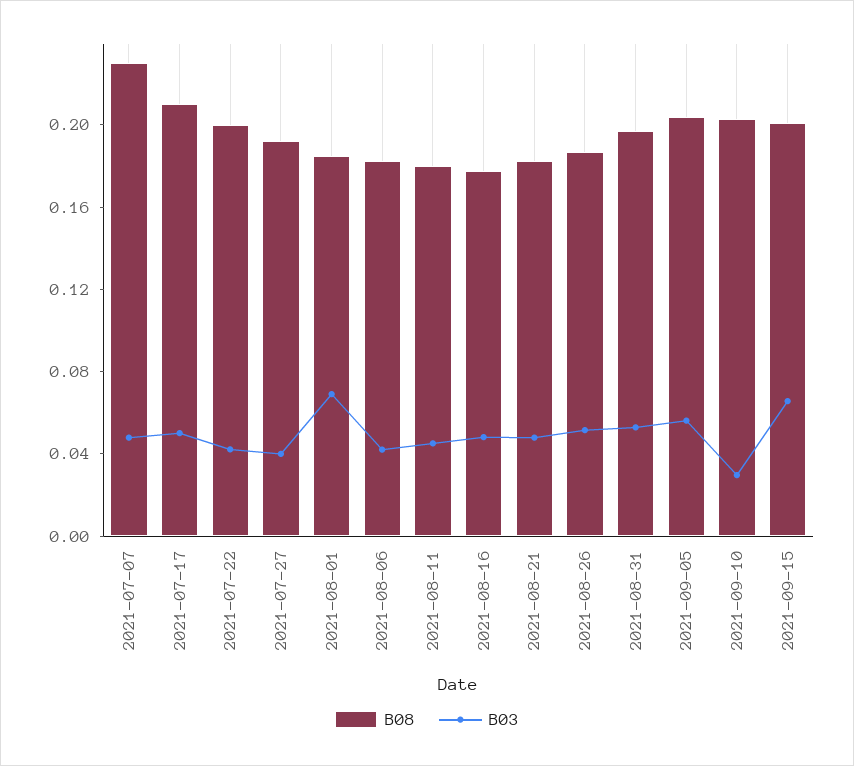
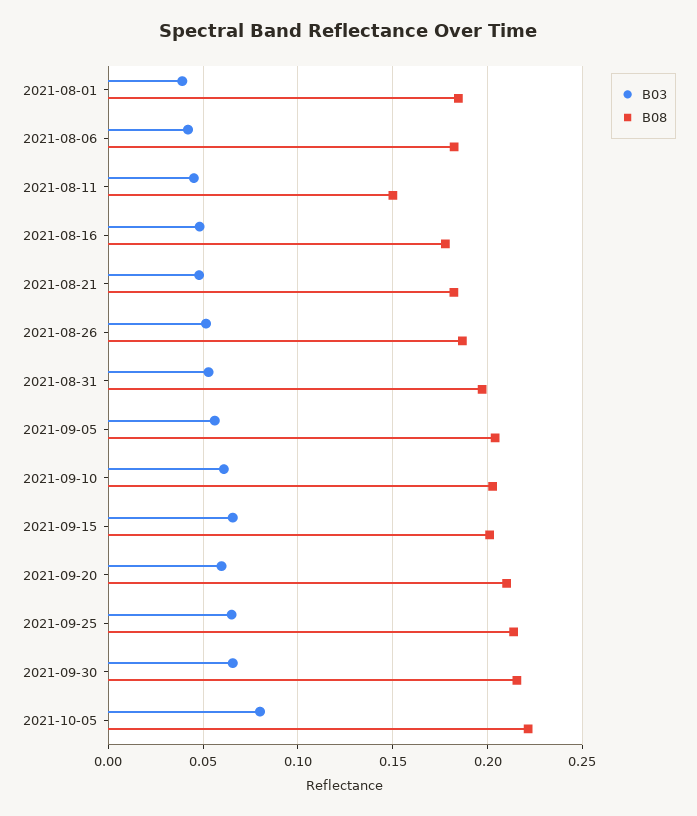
B08, 2021-07-07: 0.23 -> none
B03, 2021-07-07: 0.05 -> none
B08, 2021-07-17: 0.21 -> none
B03, 2021-07-17: 0.05 -> none
B08, 2021-07-22: 0.2 -> none
B03, 2021-07-22: 0.04 -> none
B08, 2021-07-27: 0.19 -> none
B03, 2021-07-27: 0.04 -> none
B03, 2021-08-01: 0.07 -> 0.04
B08, 2021-08-11: 0.18 -> 0.15
B03, 2021-09-10: 0.03 -> 0.06
B03, 2021-09-20: none -> 0.06
B08, 2021-09-20: none -> 0.21
B03, 2021-09-25: none -> 0.065
B08, 2021-09-25: none -> 0.215
B03, 2021-09-30: none -> 0.065
B08, 2021-09-30: none -> 0.215
B03, 2021-10-05: none -> 0.08
B08, 2021-10-05: none -> 0.22

